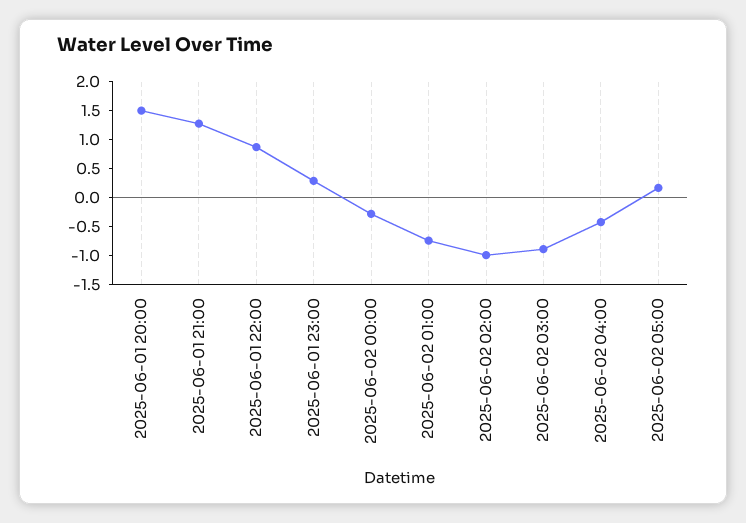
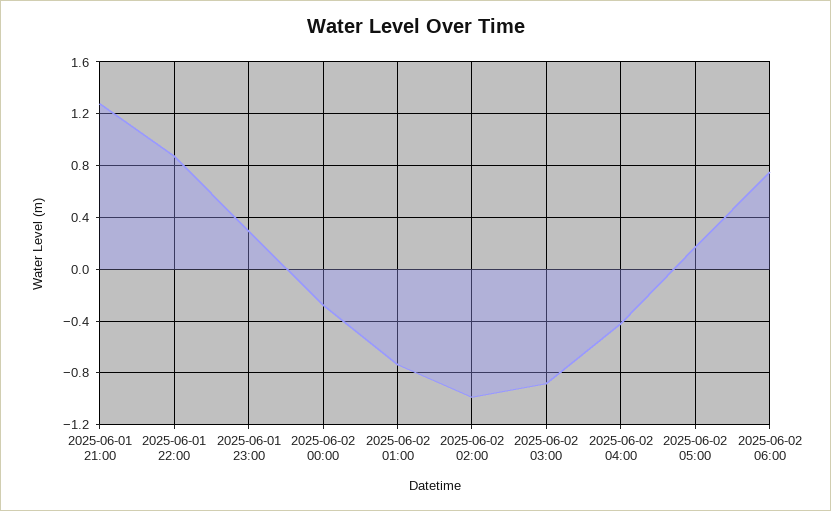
2025-06-01 20:00: 1.5 -> none
2025-06-02 06:00: none -> 0.75

